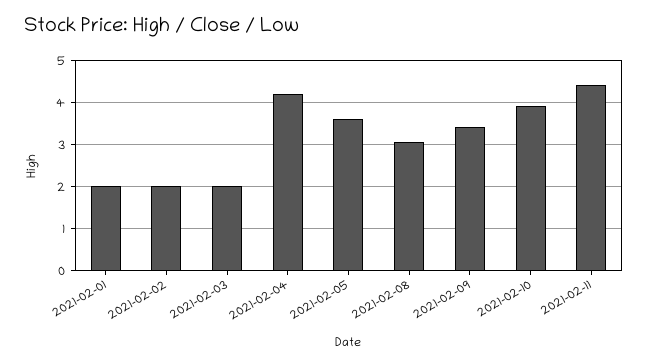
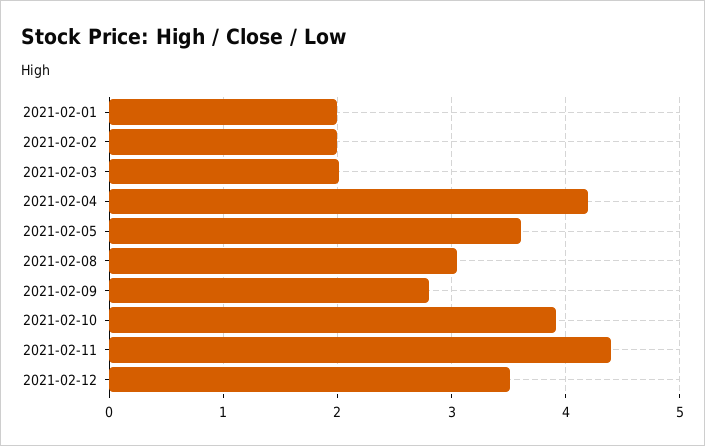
2021-02-09: 3.4 -> 2.8
2021-02-12: none -> 3.5

